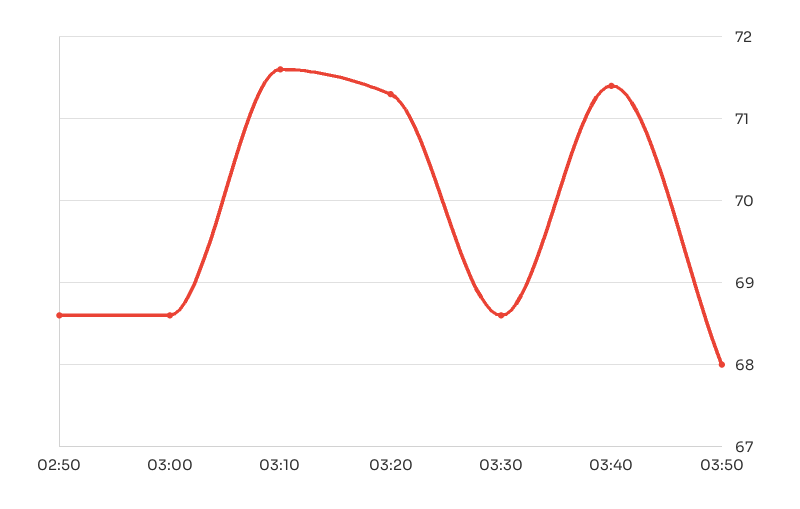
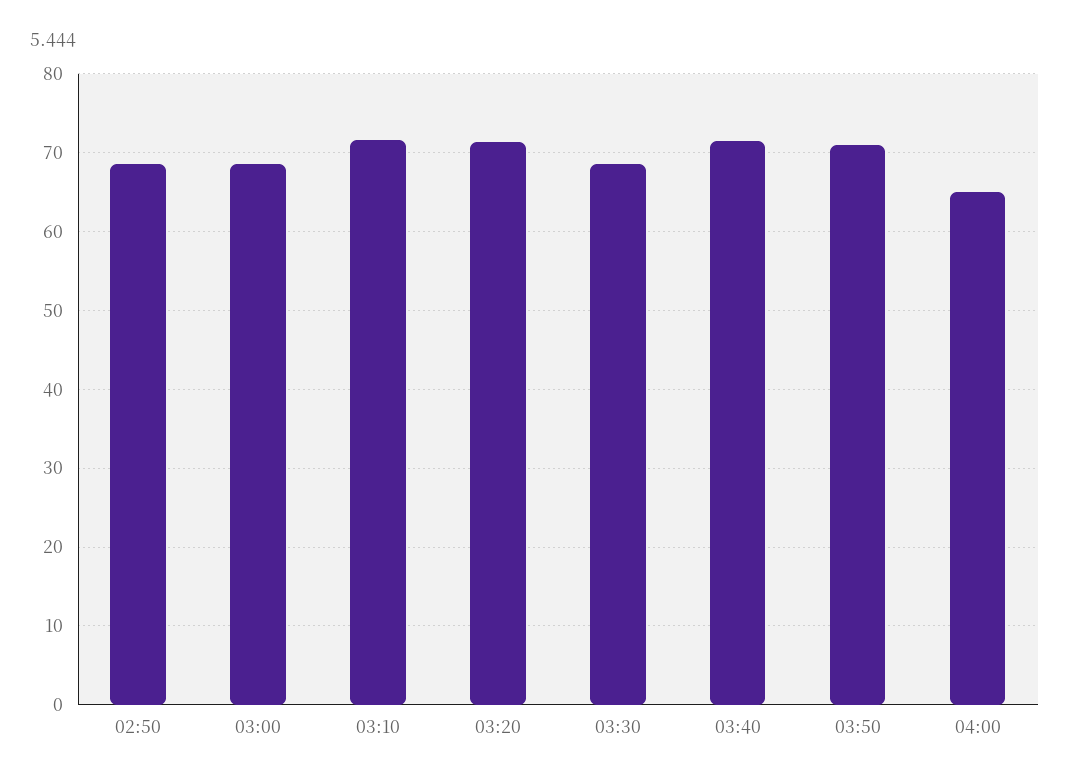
03:50: 68 -> 71
04:00: none -> 65

